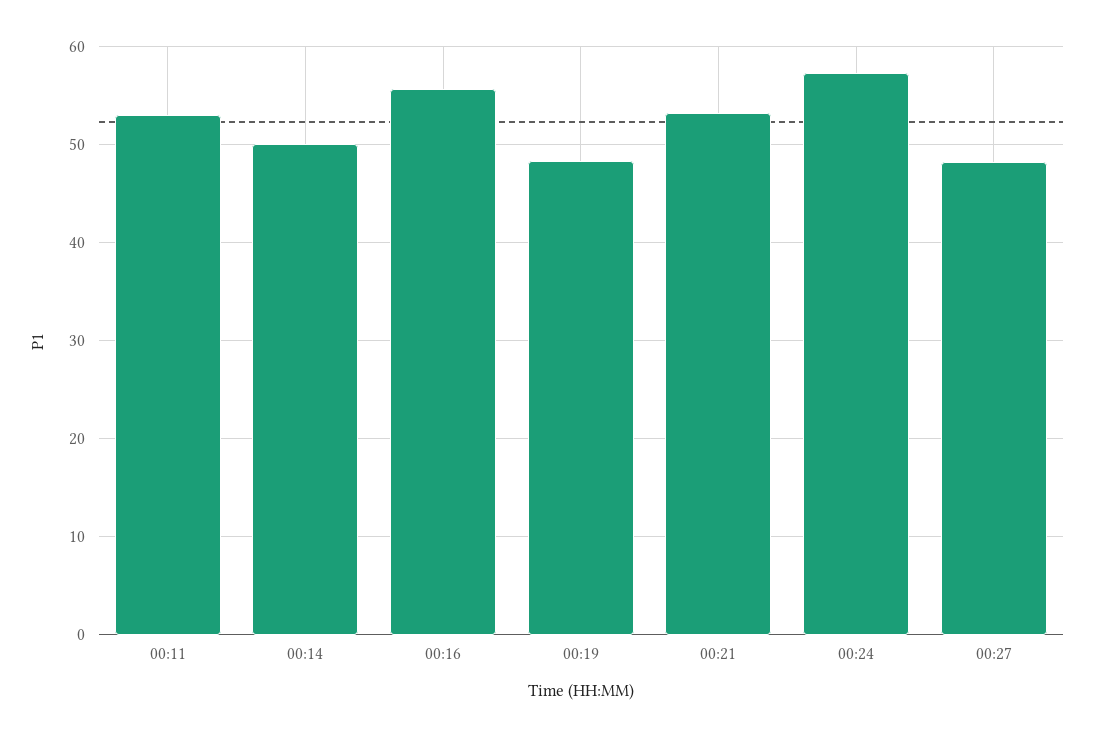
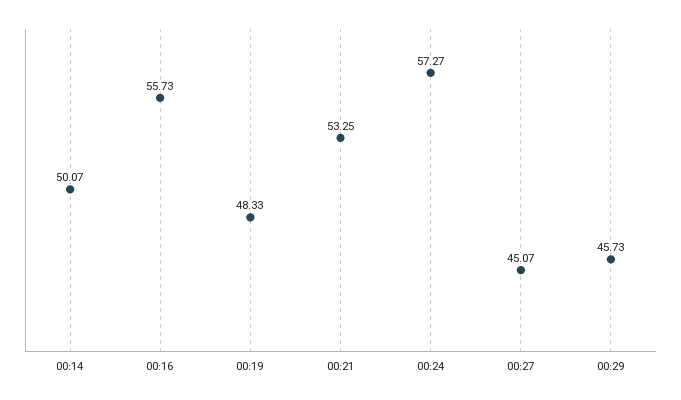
00:11: 53 -> none
00:27: 48 -> 45.07
00:29: none -> 45.73

